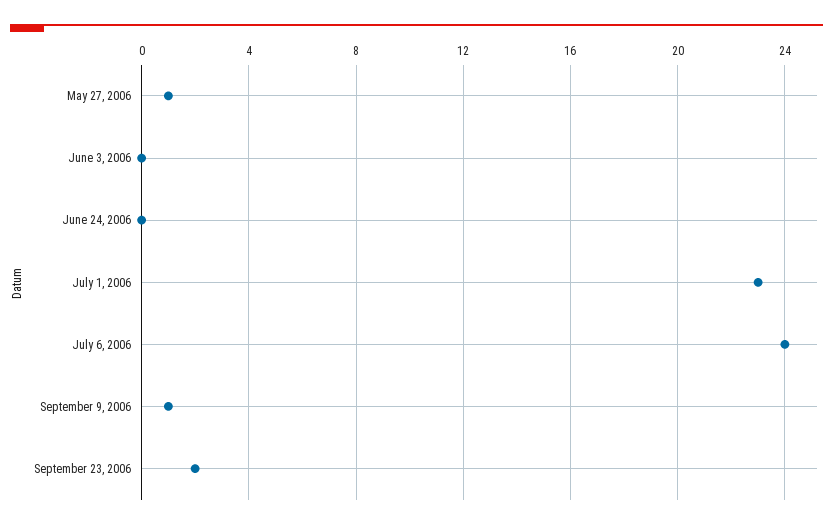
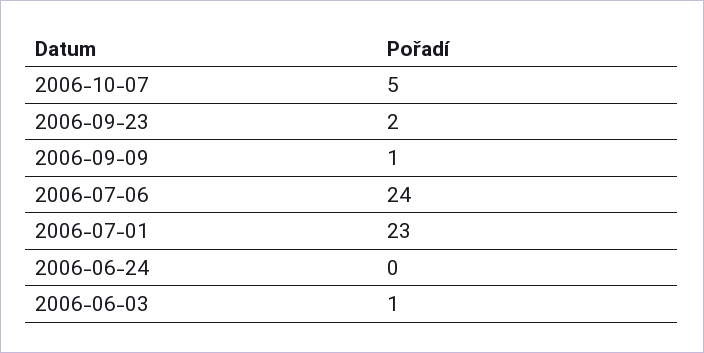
May 27, 2006: 1 -> none
June 3, 2006: 0 -> 1
2006-10-07: none -> 5

